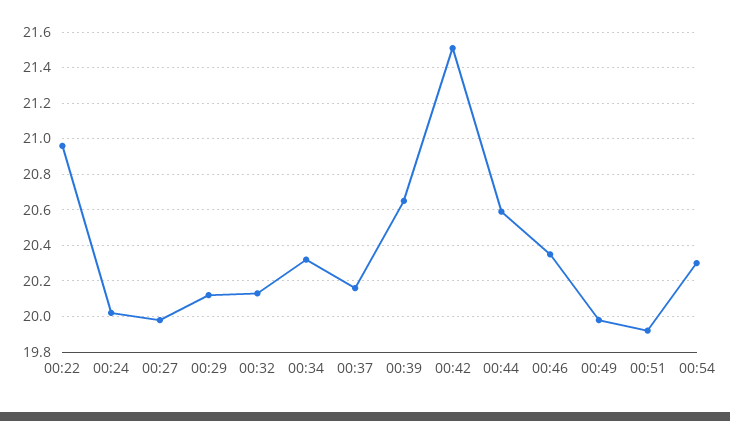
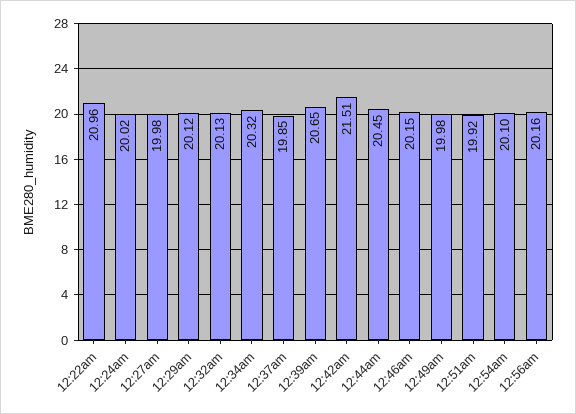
00:37: 20.15 -> 19.85
00:44: 20.6 -> 20.45
00:46: 20.35 -> 20.15
00:54: 20.3 -> 20.1
12:56am: none -> 20.16

